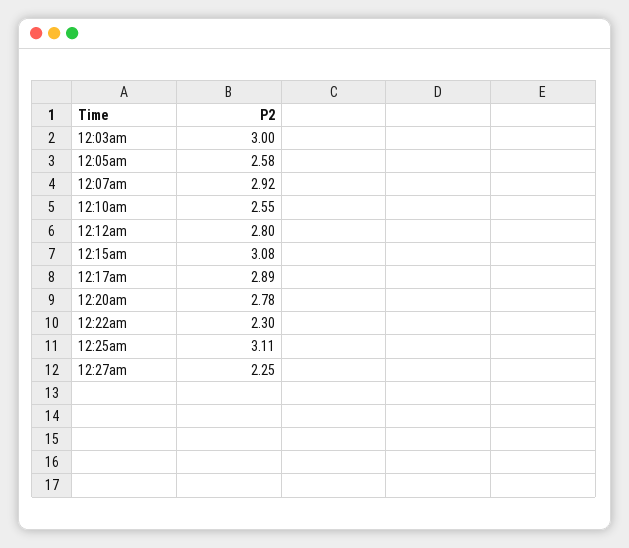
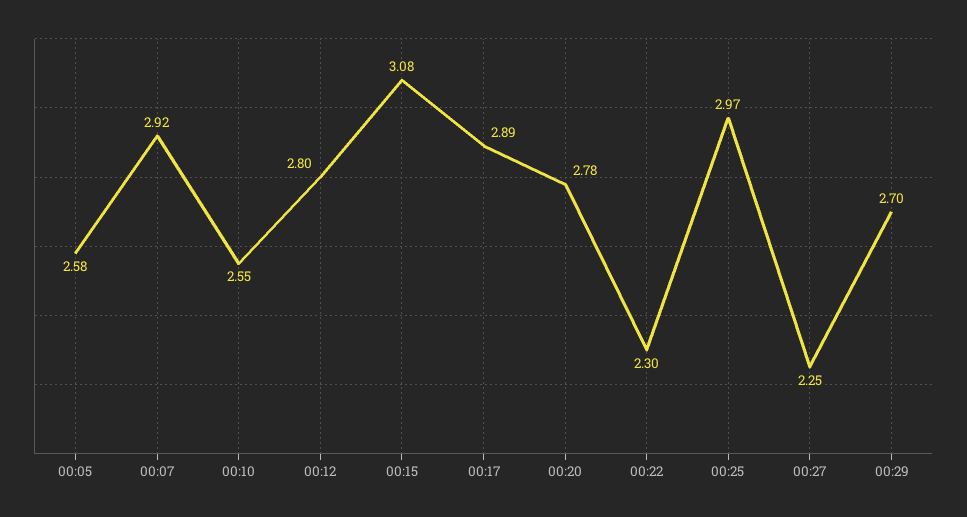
12:03am: 3 -> none
12:25am: 3.11 -> 2.97
00:29: none -> 2.7

